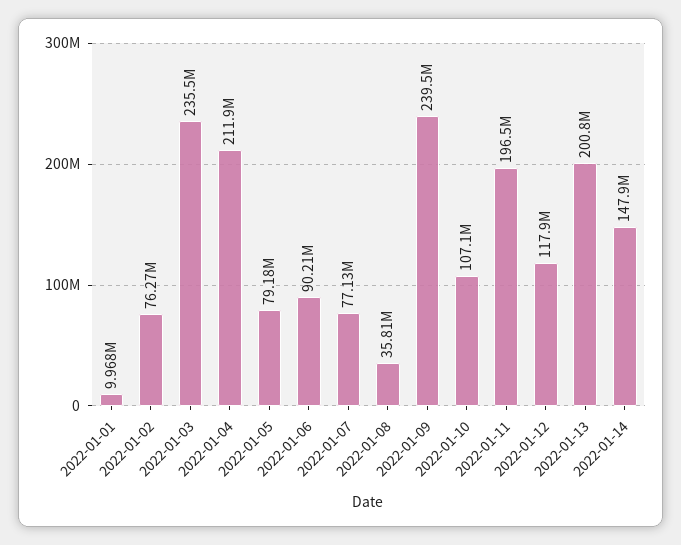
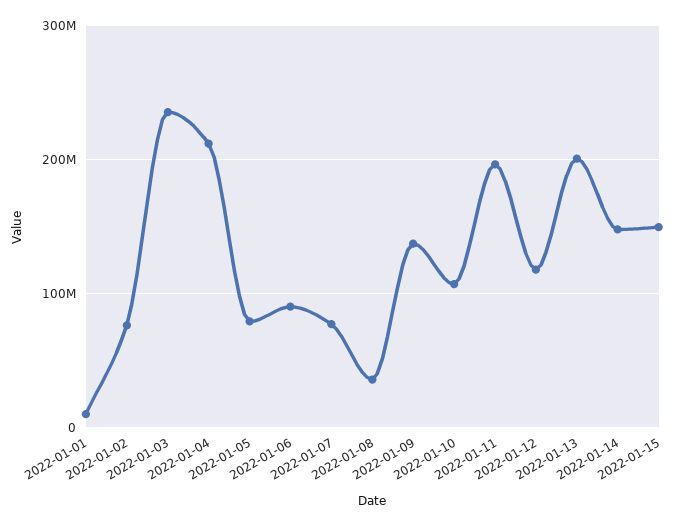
2022-01-09: 239500000 -> 140000000
2022-01-15: none -> 150000000

